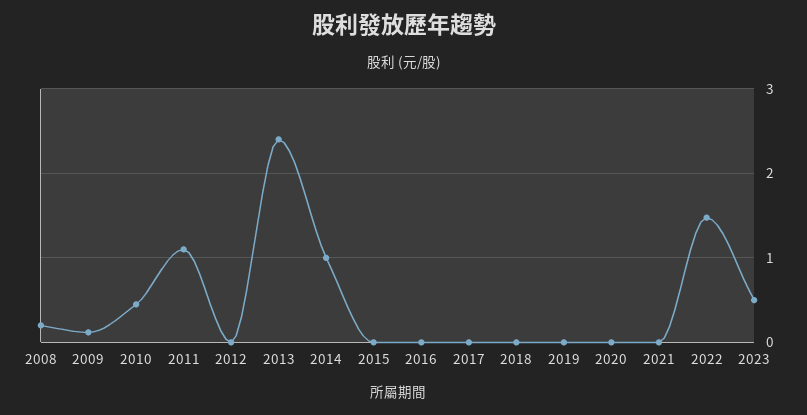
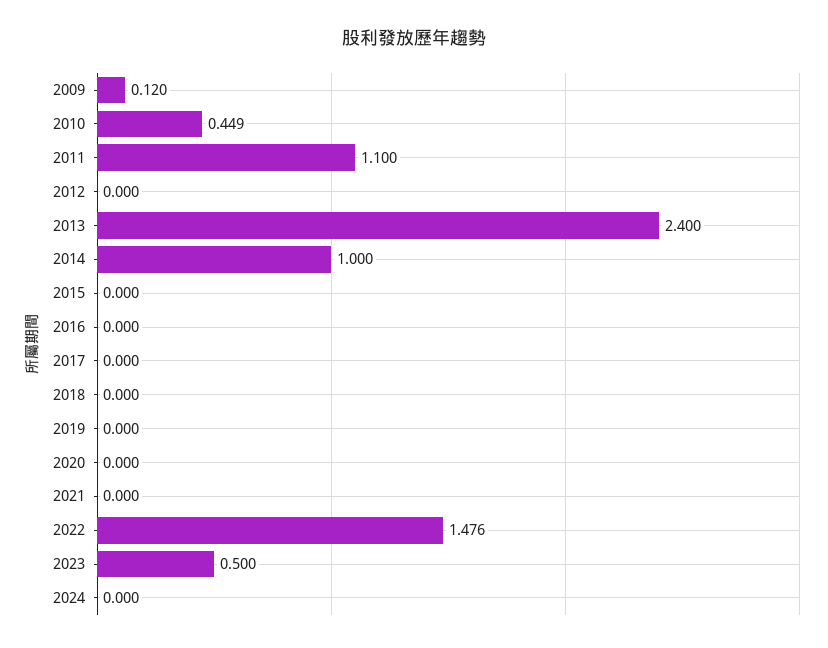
2008: 0.2 -> none
2024: none -> 0

